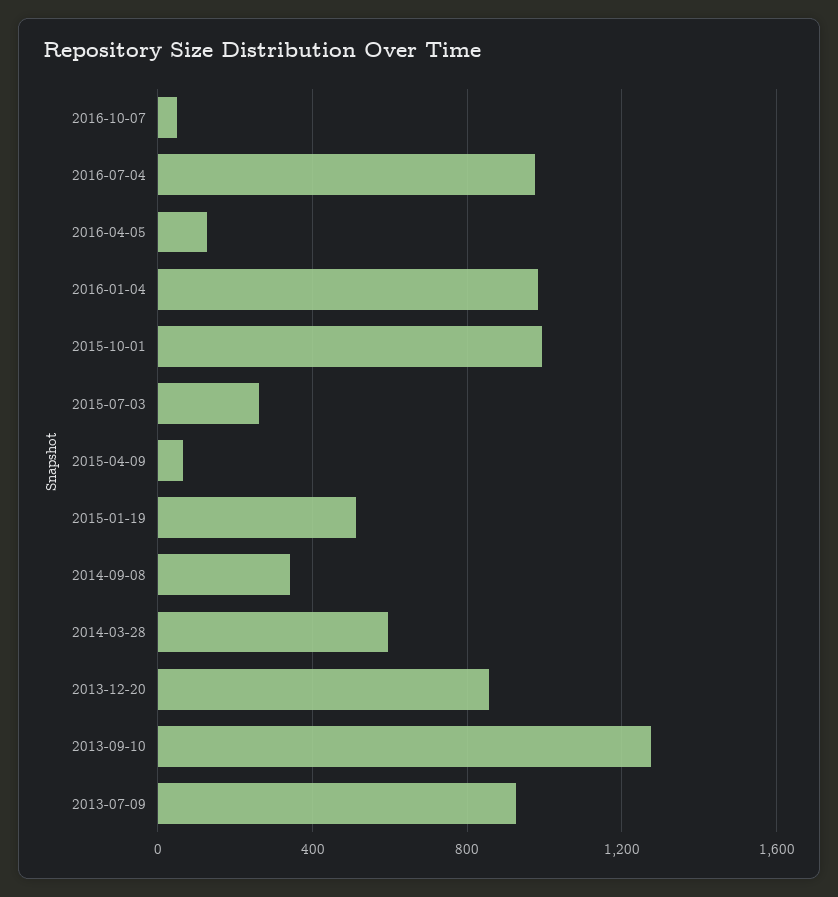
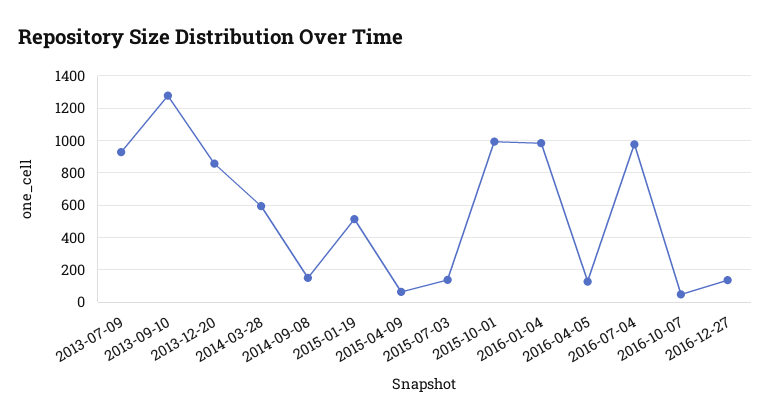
2015-07-03: 250 -> 150
2014-09-08: 350 -> 150
2016-12-27: none -> 150

